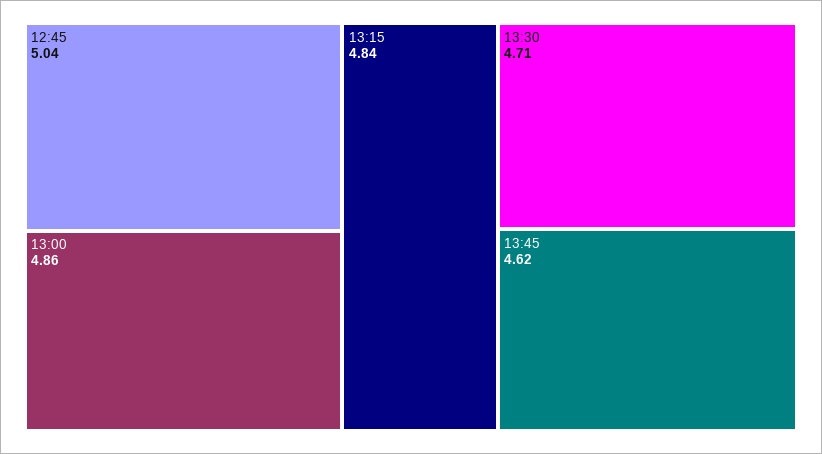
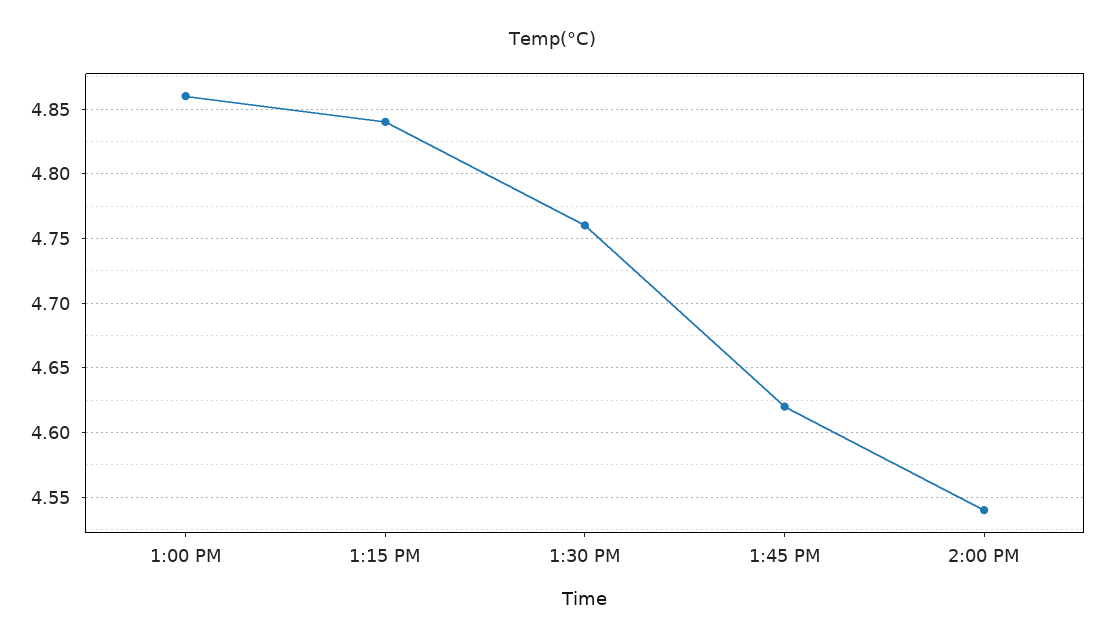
12:45: 5.04 -> none
13:30: 4.71 -> 4.76
2:00 PM: none -> 4.54

